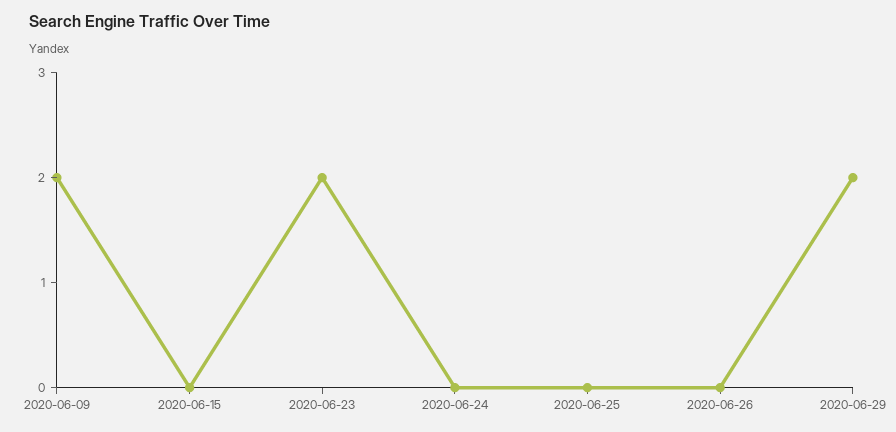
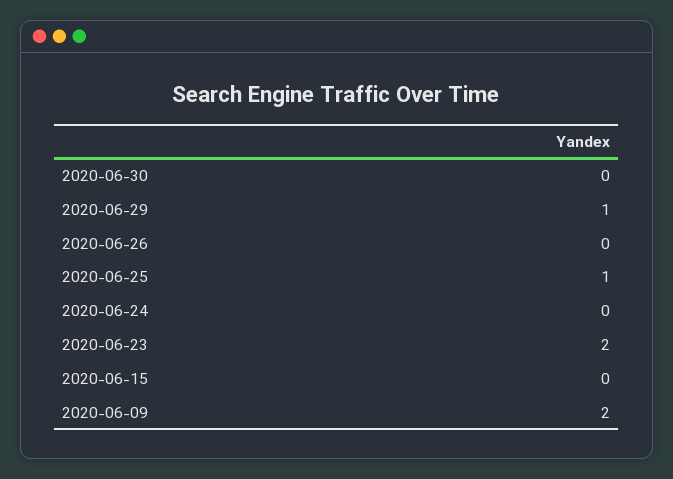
2020-06-25: 0 -> 1
2020-06-29: 2 -> 1
2020-06-30: none -> 0

